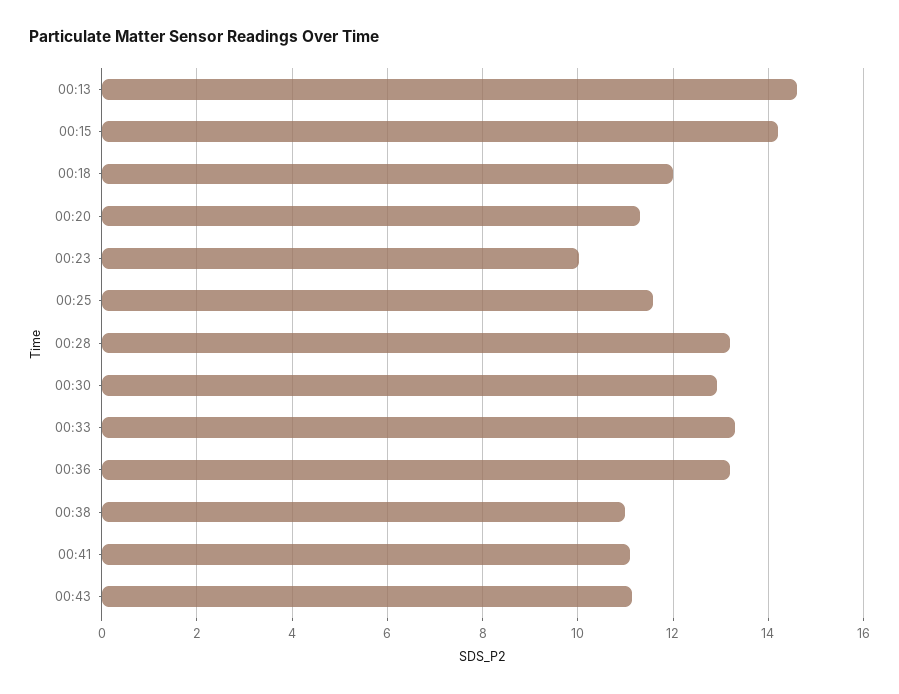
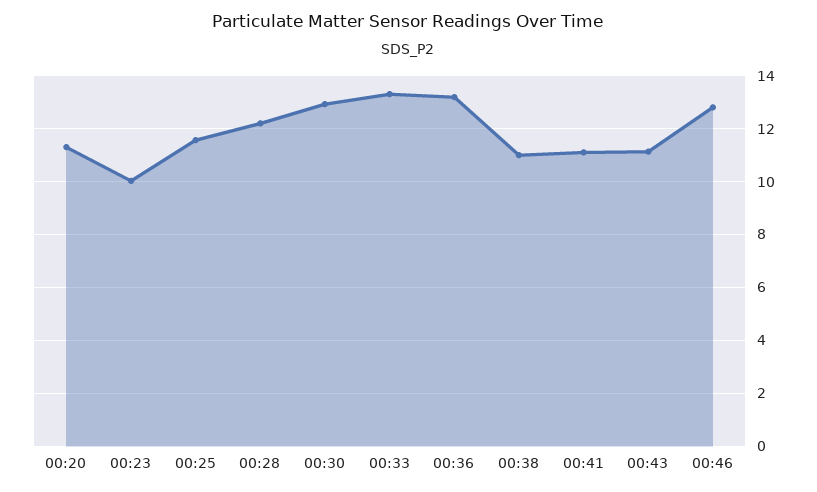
00:13: 14.6 -> none
00:15: 14.2 -> none
00:18: 12 -> none
00:28: 13.2 -> 12.25
00:46: none -> 12.75

